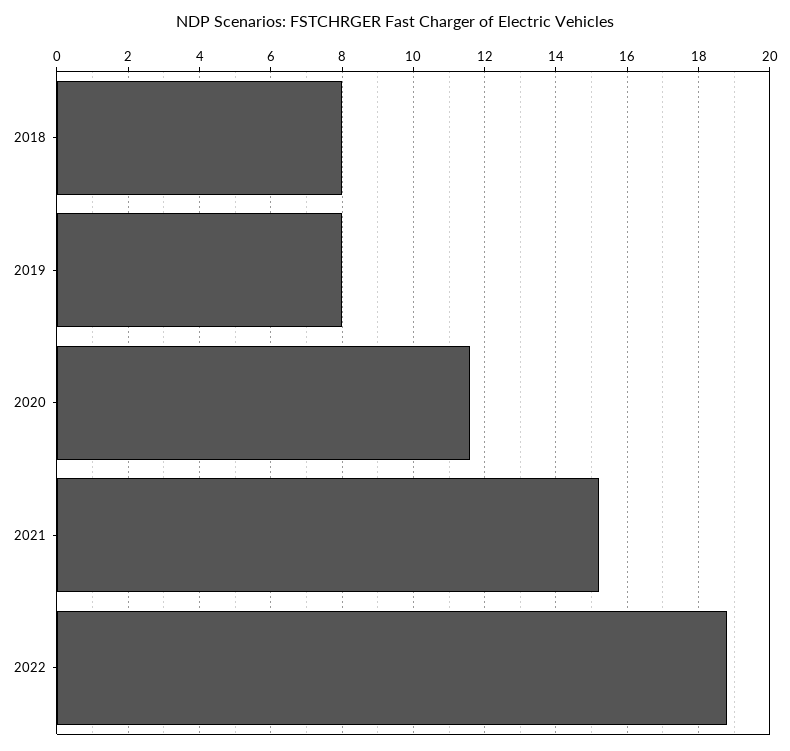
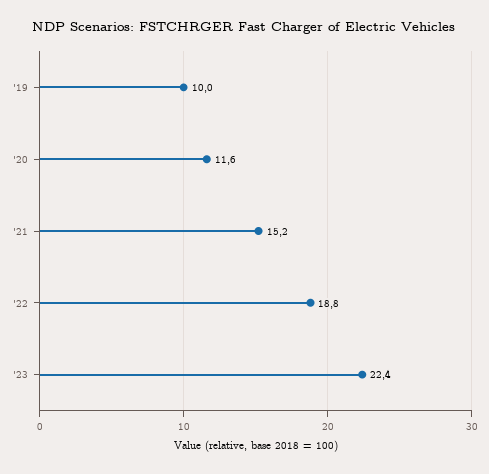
2018: 8 -> none
2019: 8 -> 10
'23: none -> 22.4

